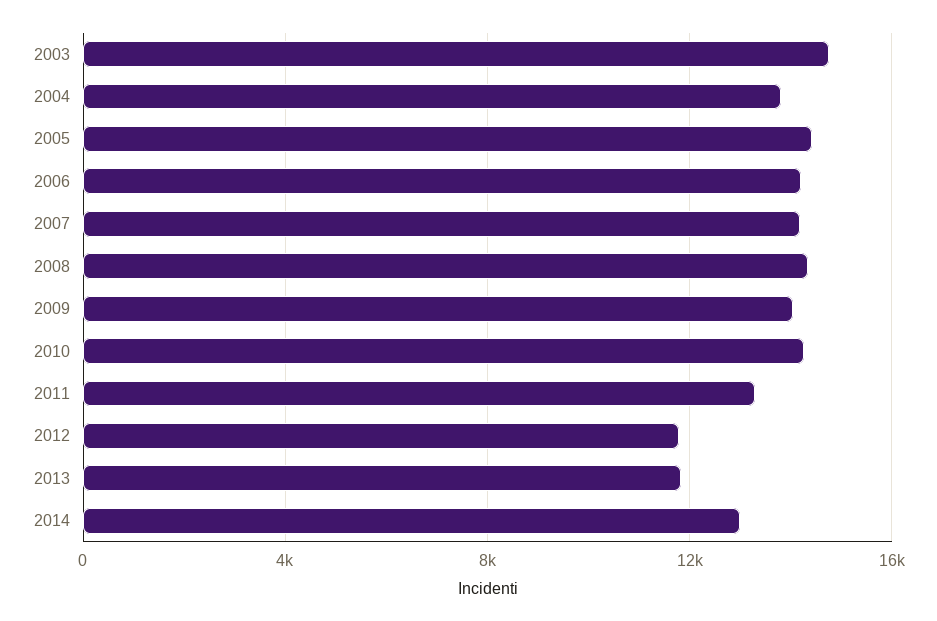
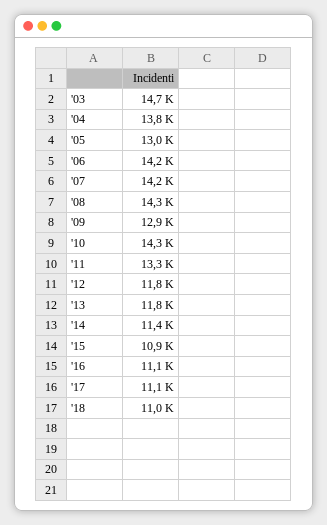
2005: 14500 -> 13000
2009: 14000 -> 12900
2014: 13000 -> 11400
'15: none -> 10900
'16: none -> 11100
'17: none -> 11100
'18: none -> 11000

